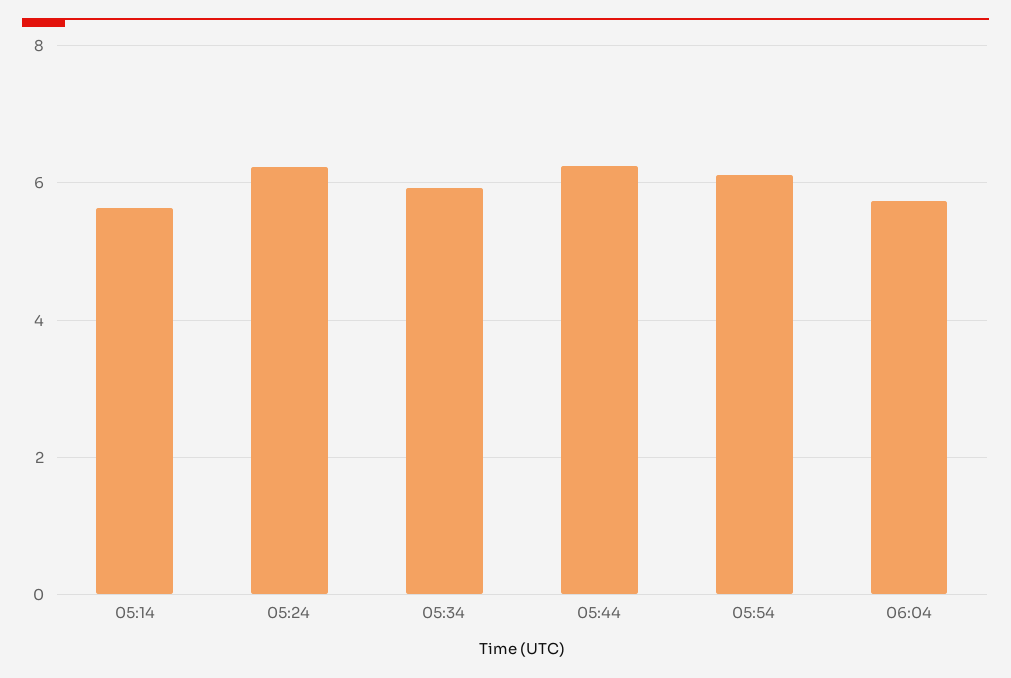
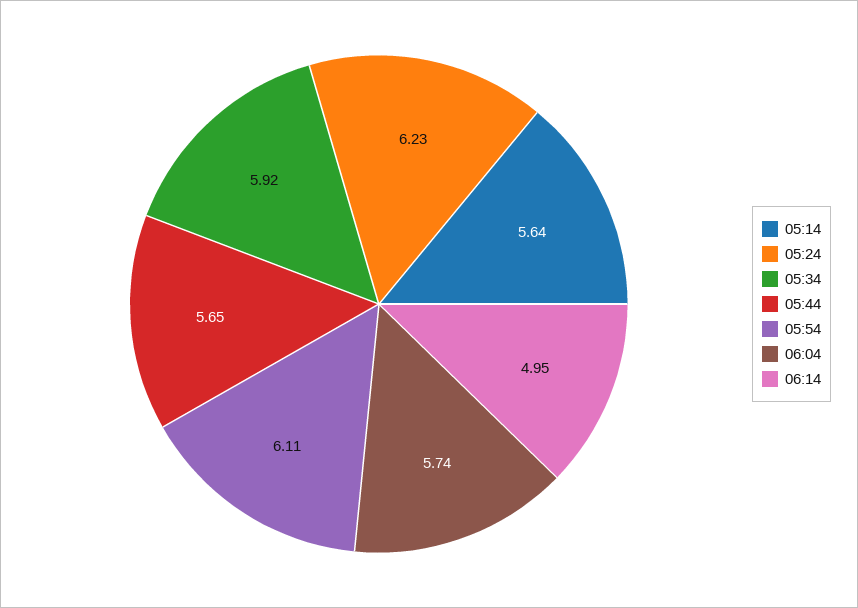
05:44: 6.2 -> 5.65
06:14: none -> 4.95

